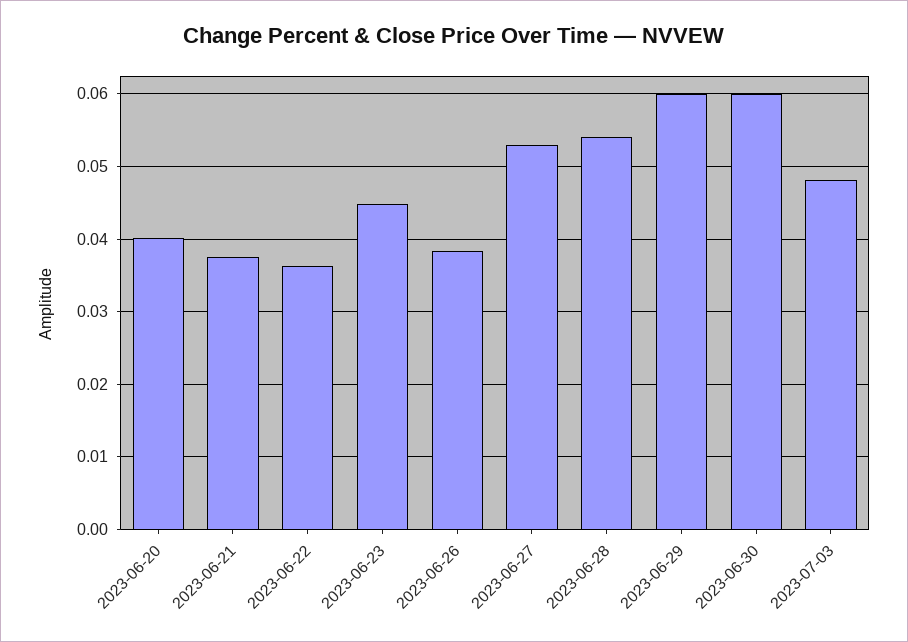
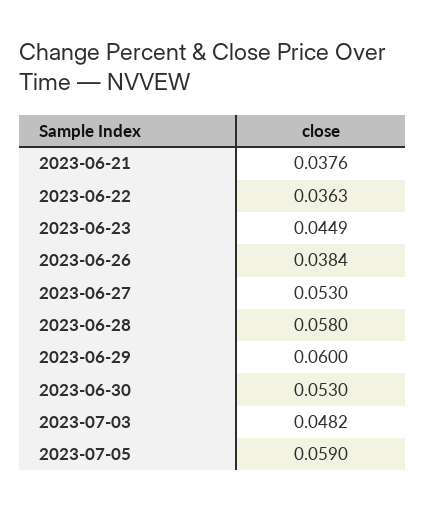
2023-06-20: 0.04 -> none
2023-06-28: 0.054 -> 0.058
2023-06-30: 0.06 -> 0.053
2023-07-05: none -> 0.059

